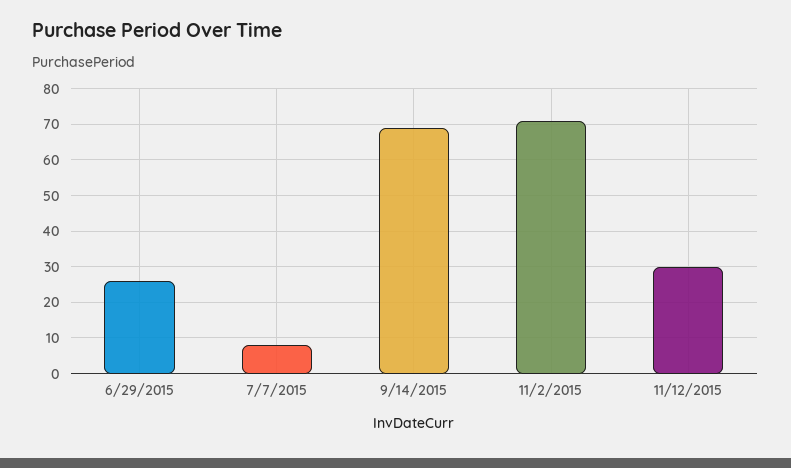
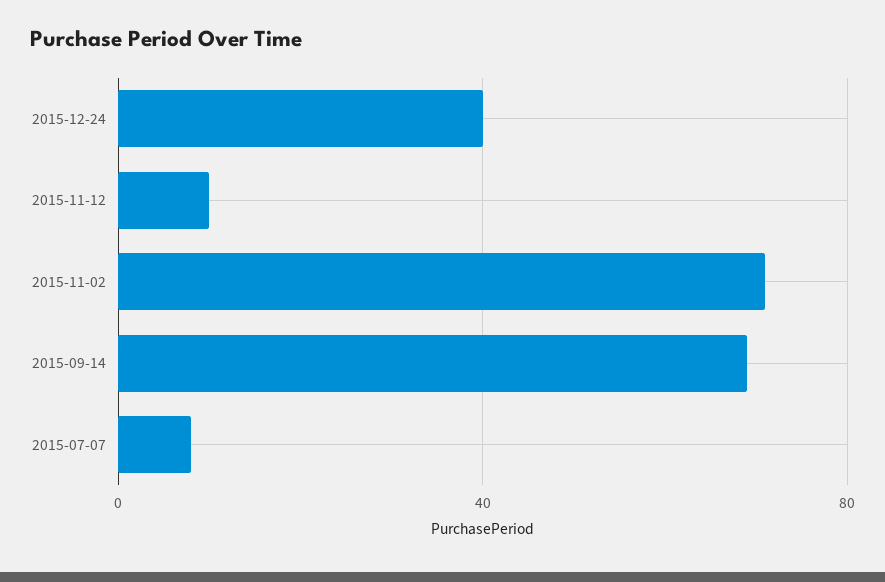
6/29/2015: 25 -> none
11/12/2015: 30 -> 10
2015-12-24: none -> 40

